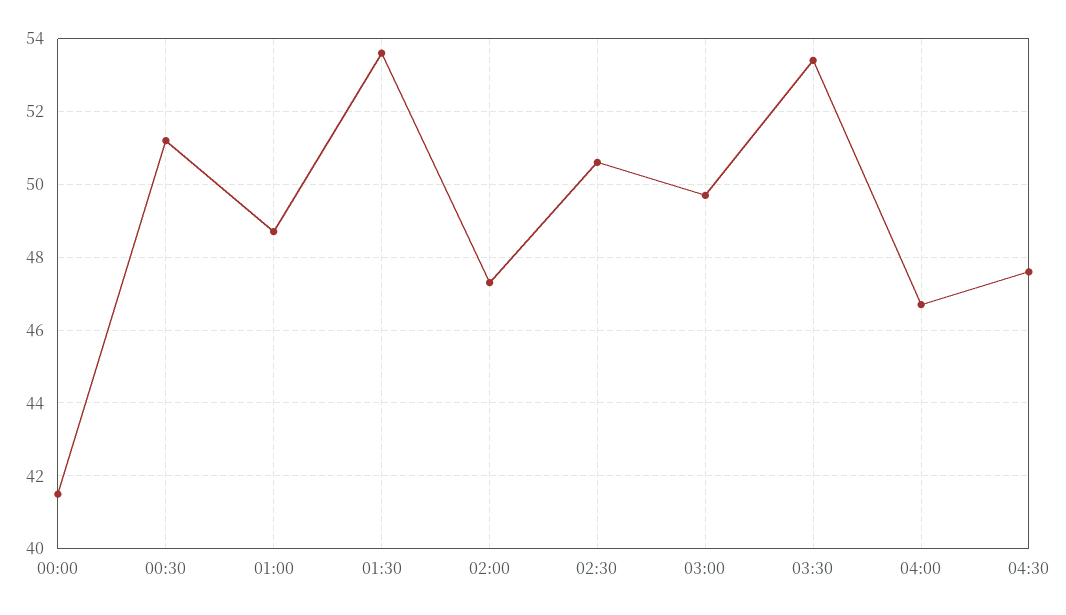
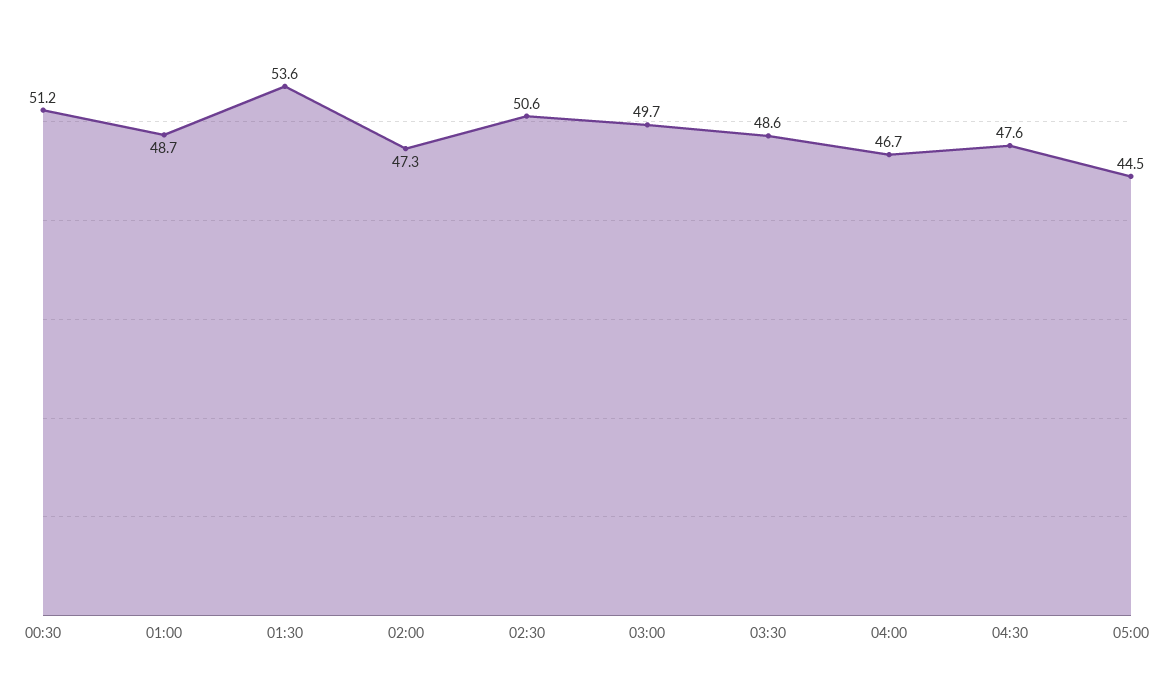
00:00: 41.5 -> none
03:30: 53.5 -> 48.6
05:00: none -> 44.5

